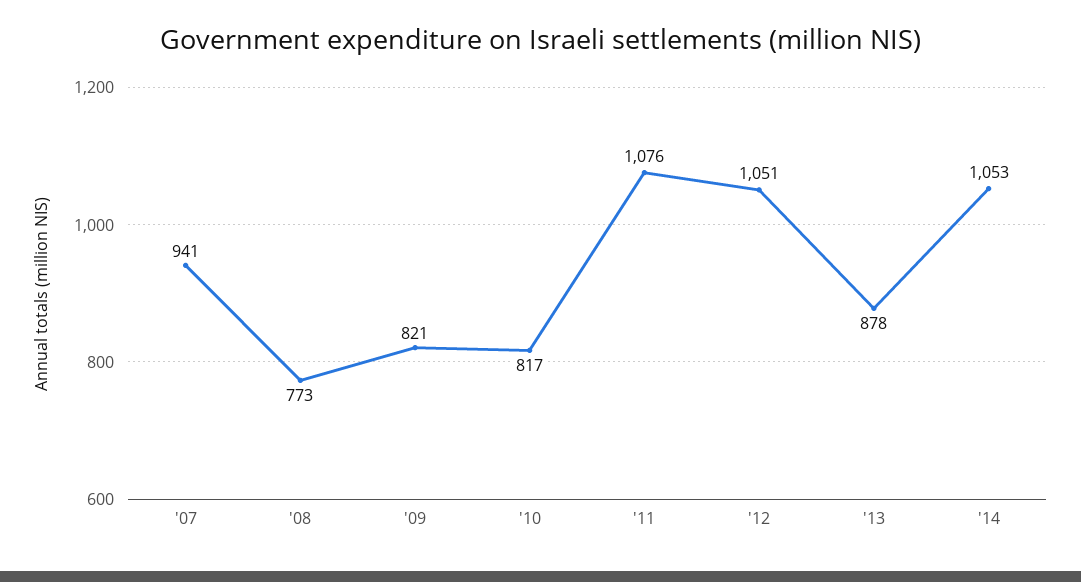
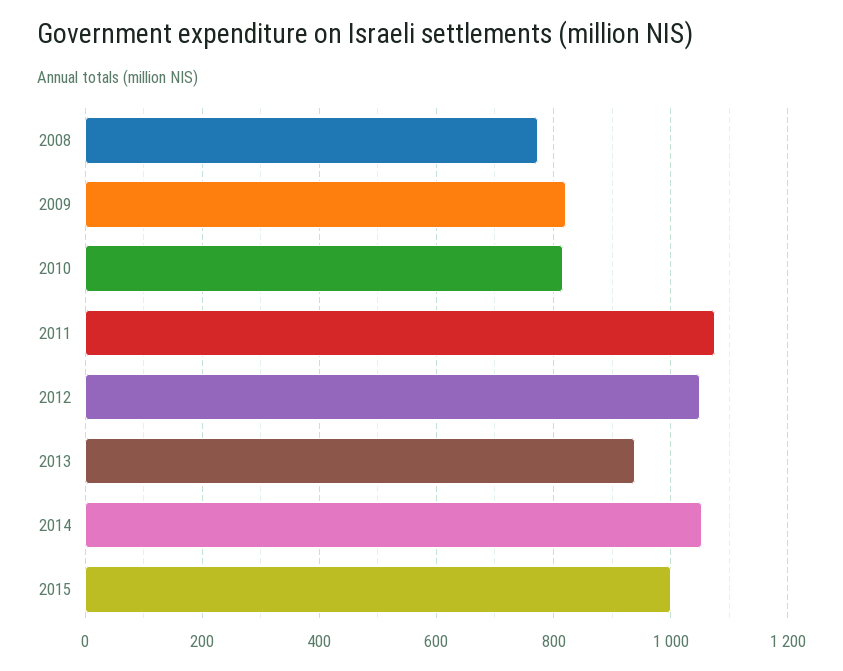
'07: 941 -> none
'13: 878 -> 940
2015: none -> 1000

